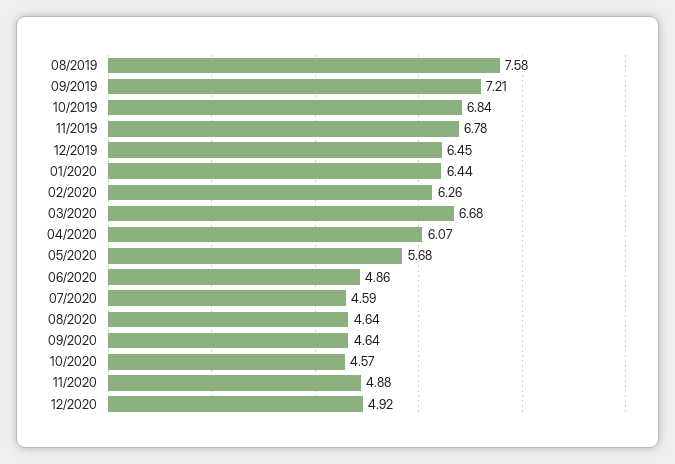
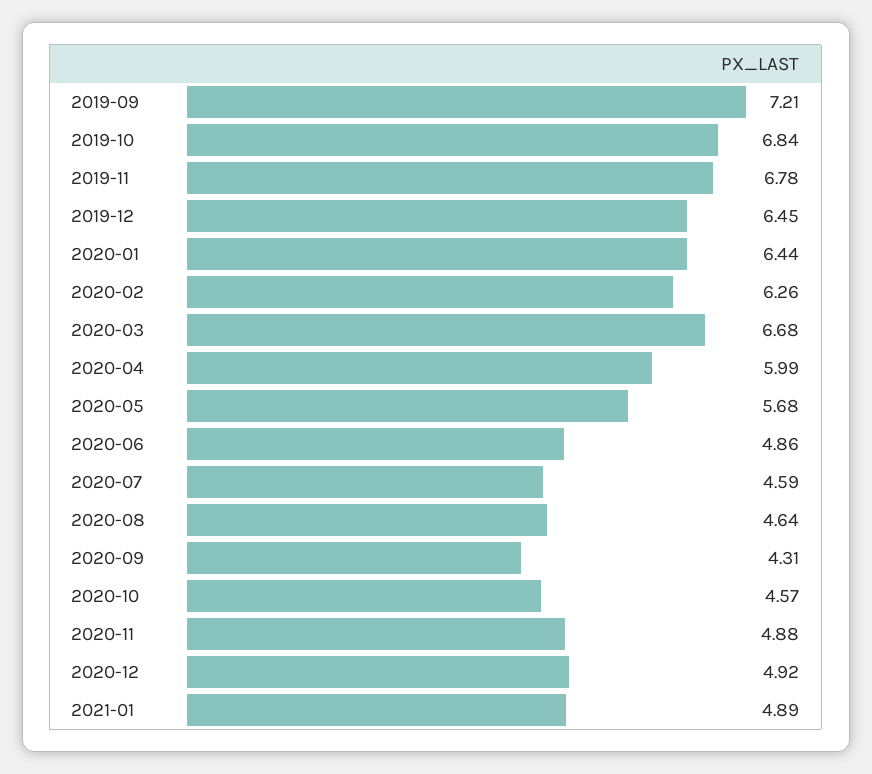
08/2019: 7.58 -> none
04/2020: 6.07 -> 5.99
09/2020: 4.64 -> 4.31
2021-01: none -> 4.89

